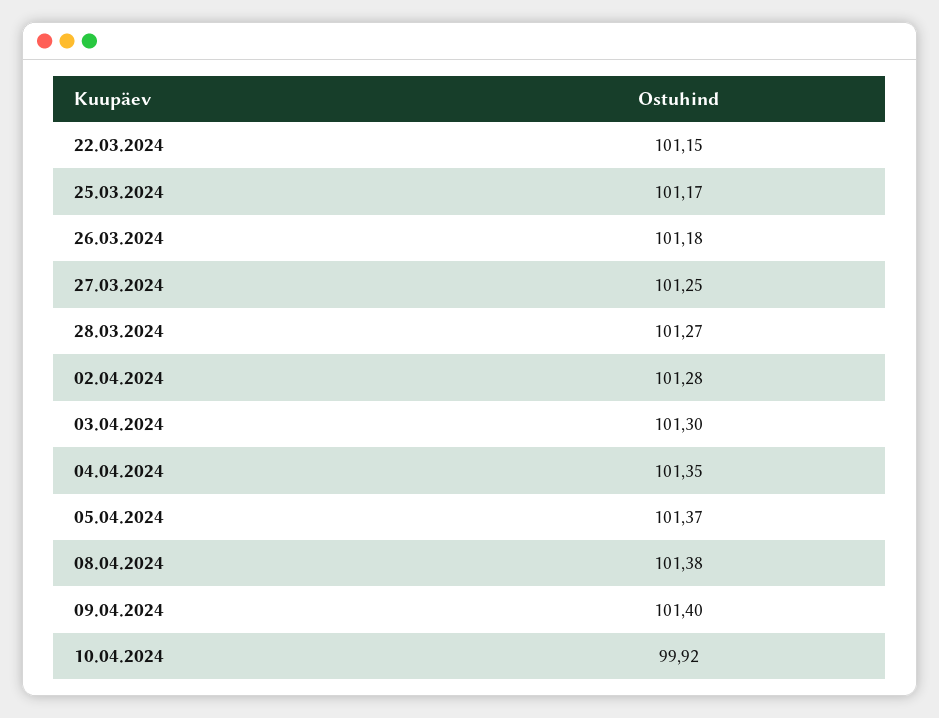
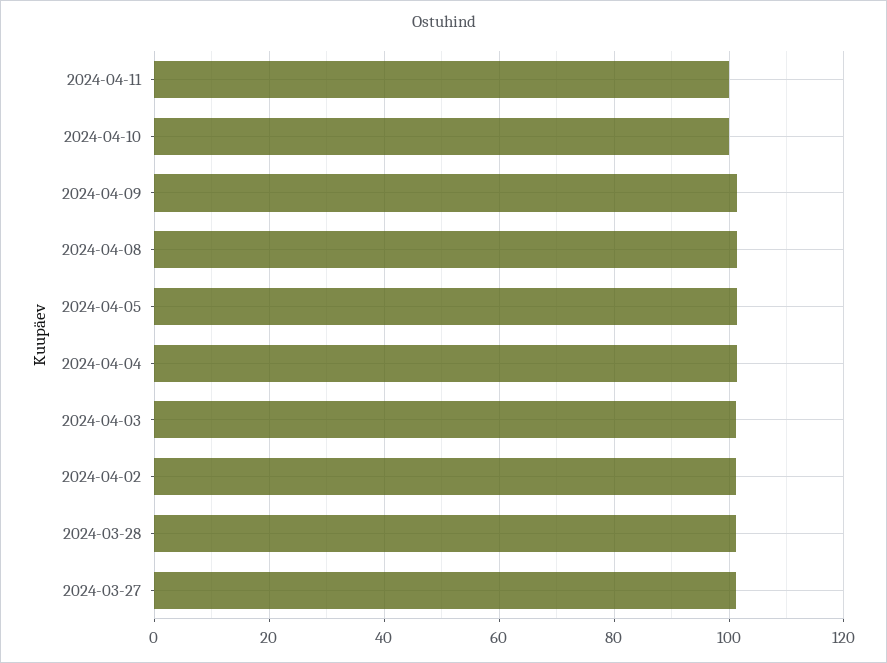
22.03.2024: 101.15 -> none
25.03.2024: 101.17 -> none
26.03.2024: 101.18 -> none
2024-04-11: none -> 100

